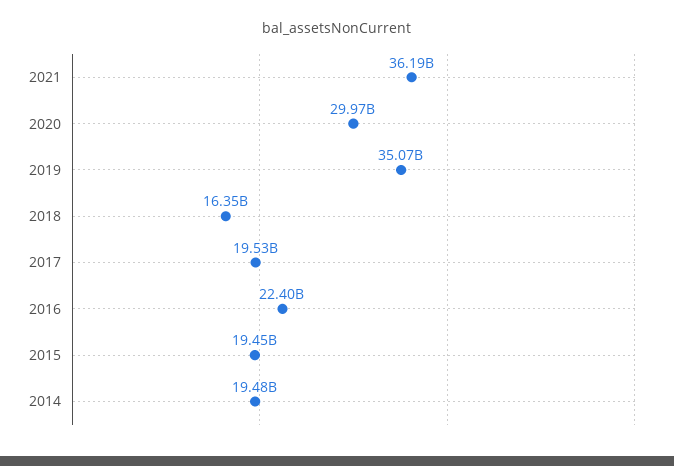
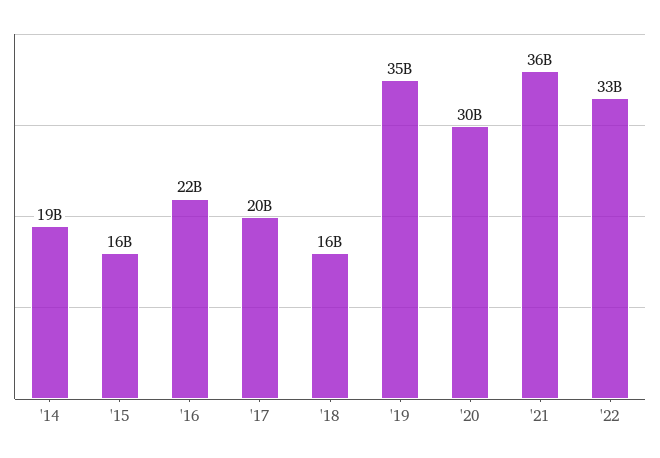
2015: 19450000000 -> 16000000000
'22: none -> 33000000000

